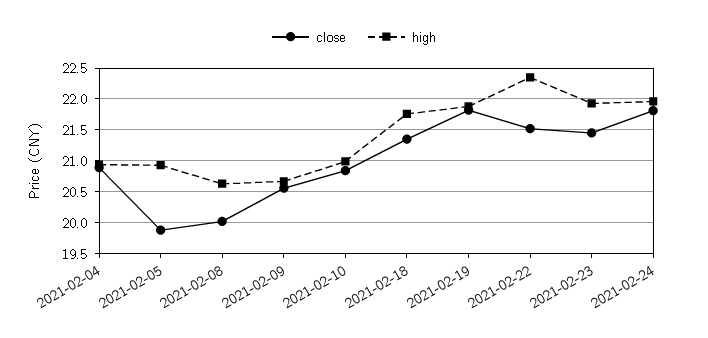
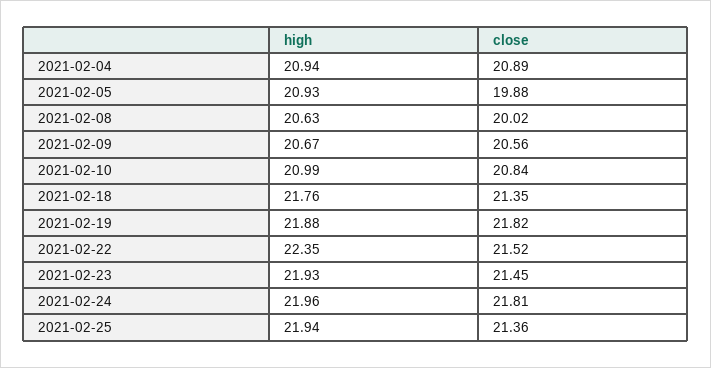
high, 2021-02-25: none -> 21.94
close, 2021-02-25: none -> 21.36

